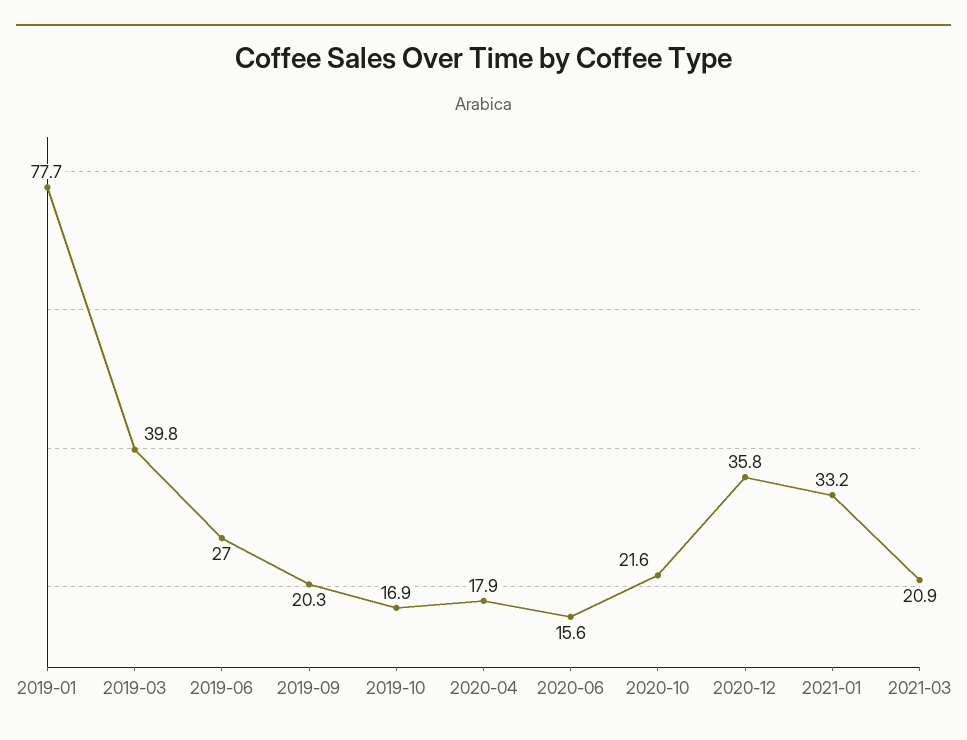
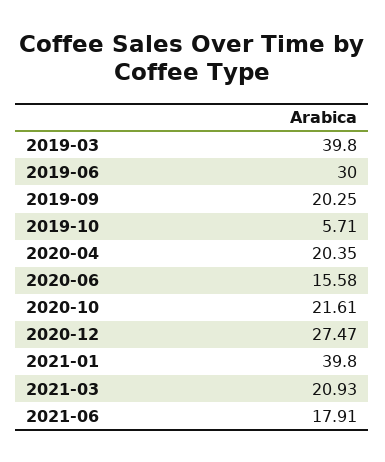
2019-01: 77.7 -> none
2019-06: 27 -> 30
2019-10: 16.9 -> 5.71
2020-04: 17.9 -> 20.35
2020-12: 35.8 -> 27.47
2021-01: 33.2 -> 39.8
2021-06: none -> 17.91

